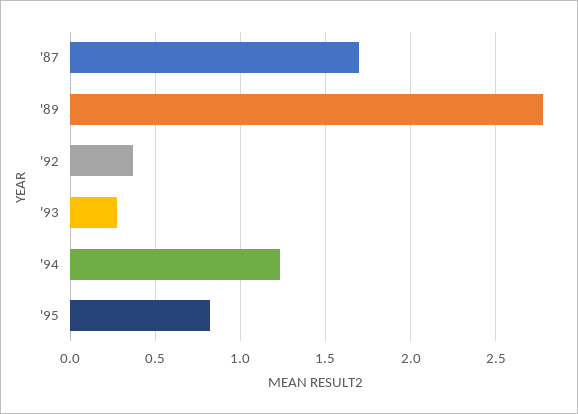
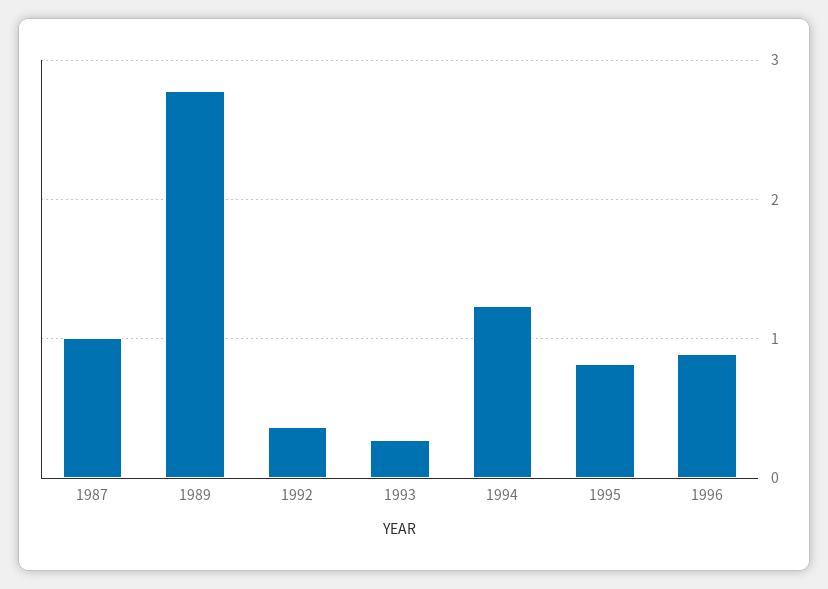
'87: 1.7 -> 1
1996: none -> 0.9

